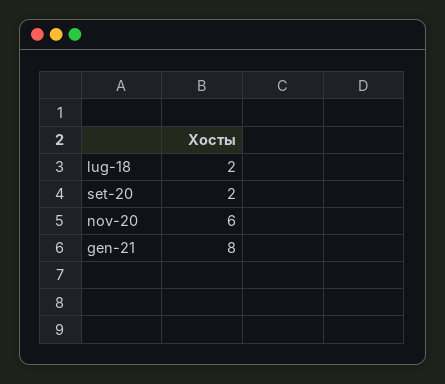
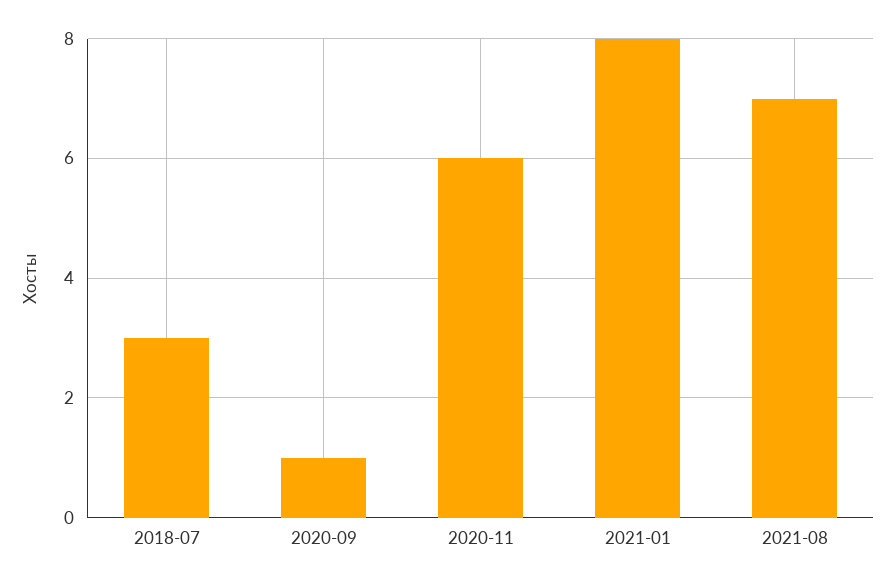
lug-18: 2 -> 3
set-20: 2 -> 1
2021-08: none -> 7

